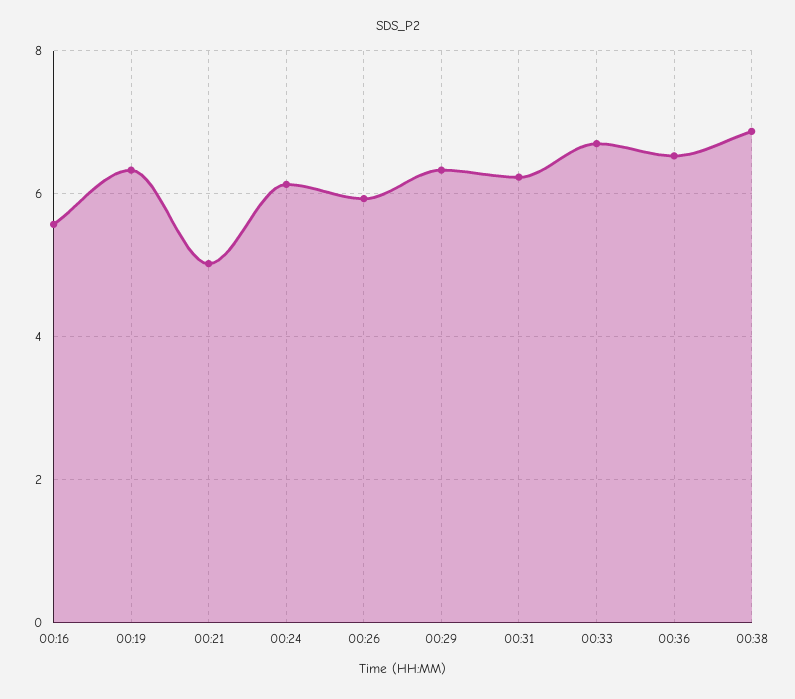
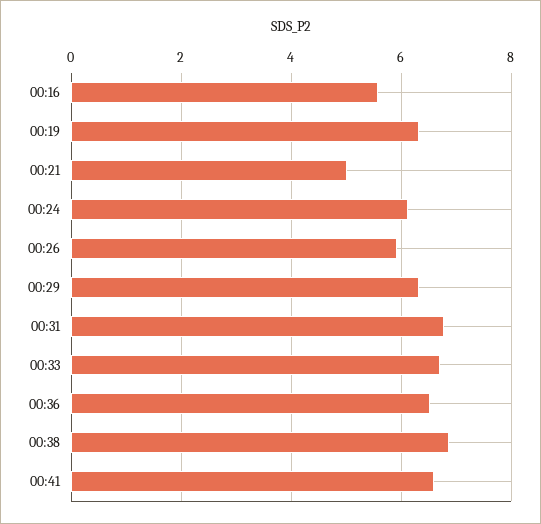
00:31: 6.2 -> 6.8
00:41: none -> 6.6

